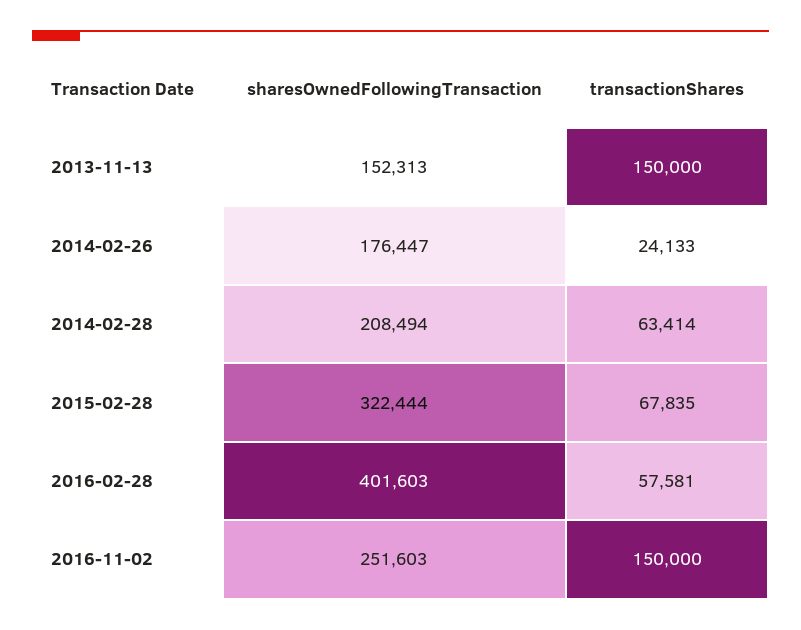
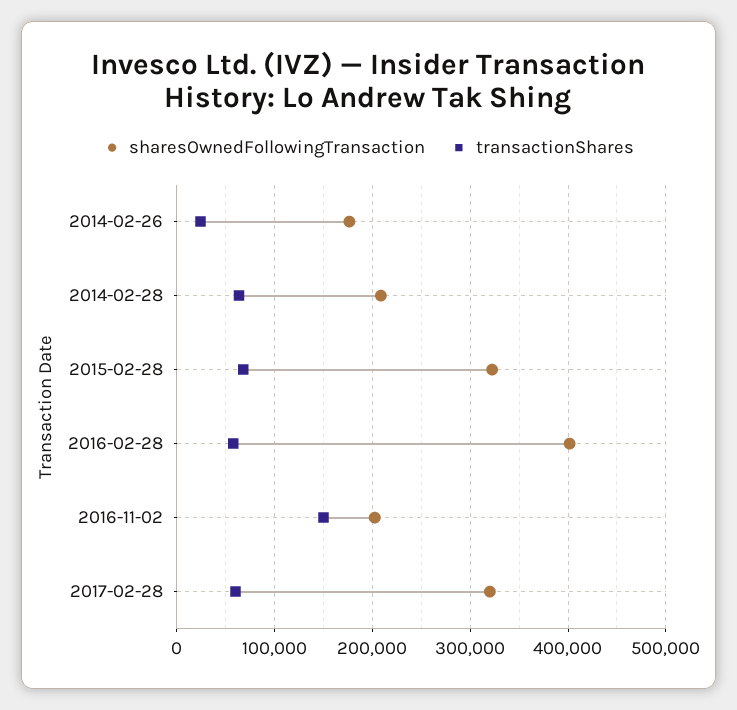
sharesOwnedFollowingTransaction, 2013-11-13: 152313 -> none
transactionShares, 2013-11-13: 150000 -> none
sharesOwnedFollowingTransaction, 2016-11-02: 251603 -> 200000
sharesOwnedFollowingTransaction, 2017-02-28: none -> 320000
transactionShares, 2017-02-28: none -> 60000

